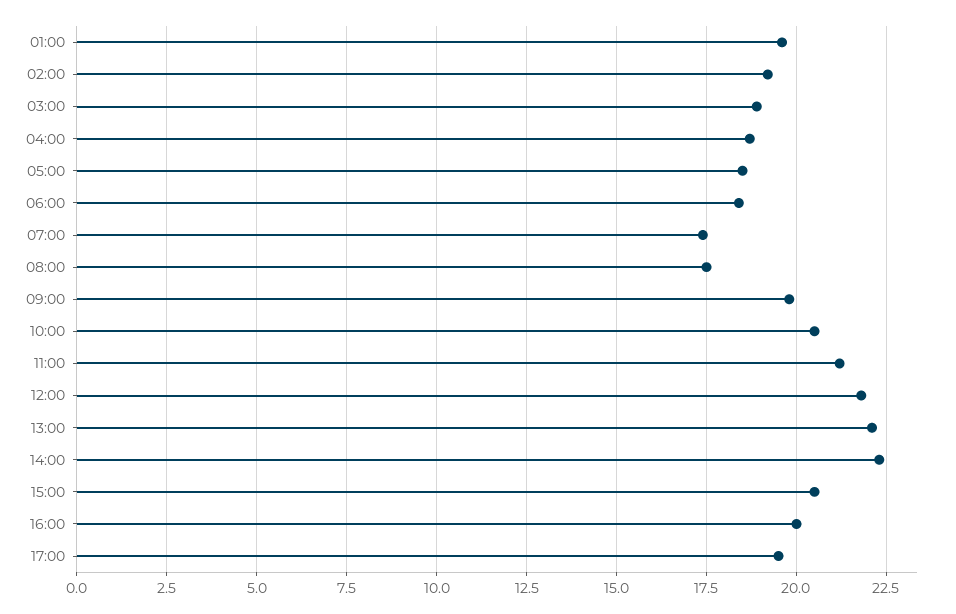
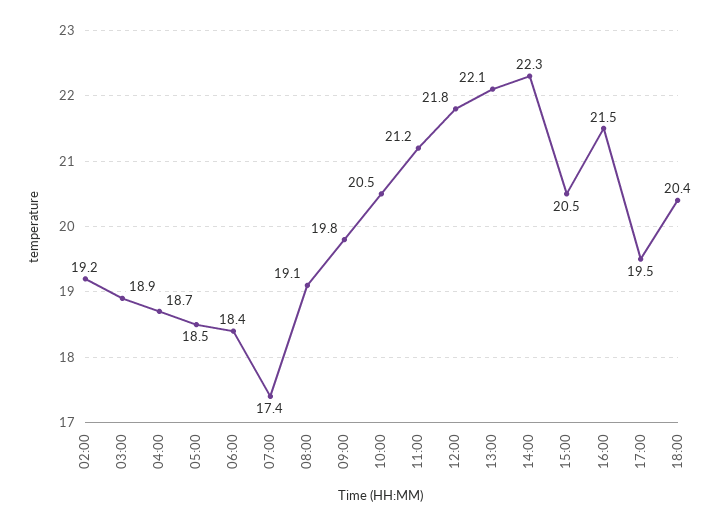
01:00: 19.5 -> none
08:00: 17.5 -> 19.1
16:00: 20 -> 21.5
18:00: none -> 20.4

